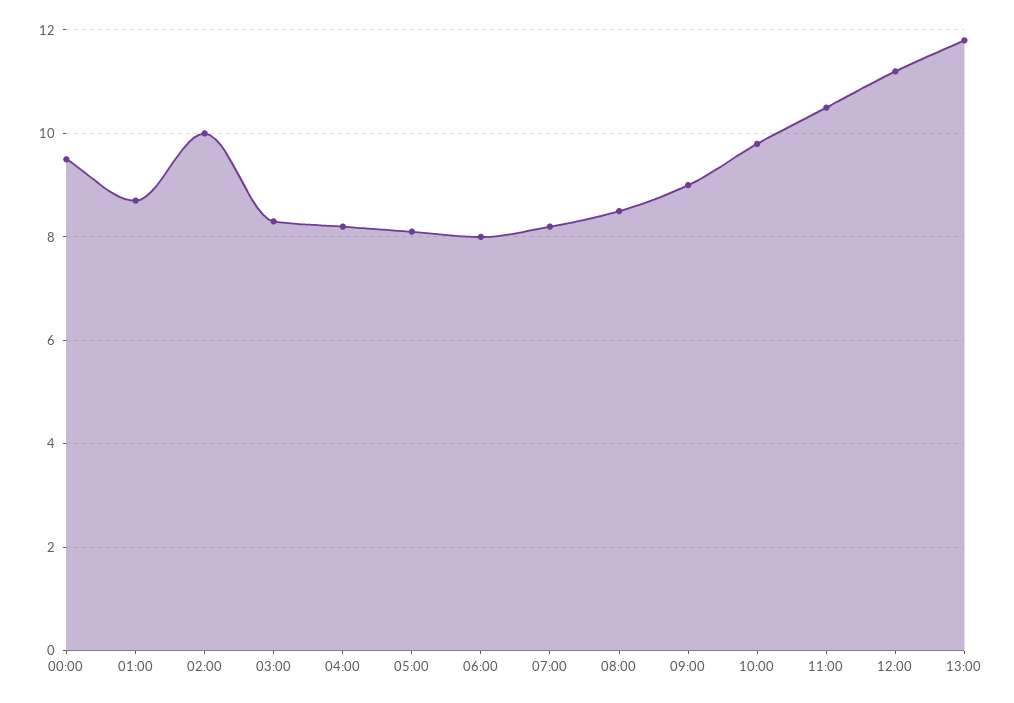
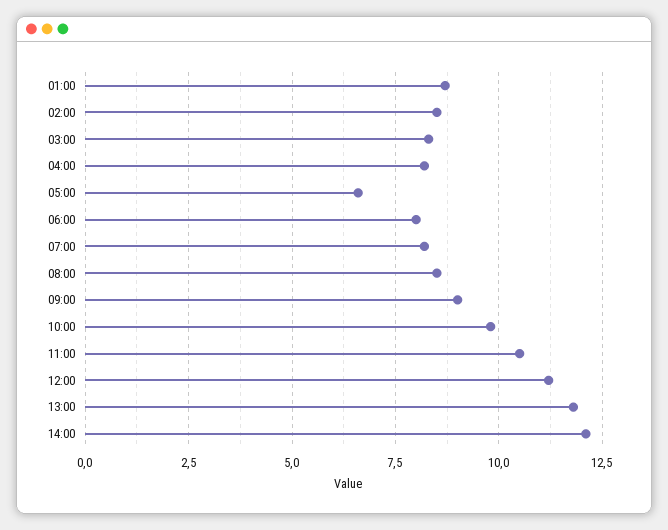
00:00: 9.5 -> none
02:00: 10 -> 8.5
05:00: 8 -> 6.5
14:00: none -> 12

